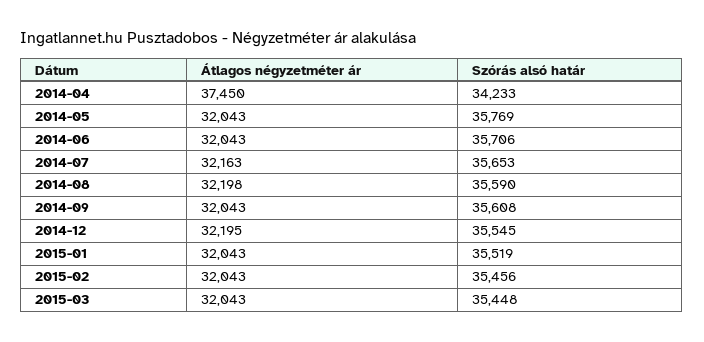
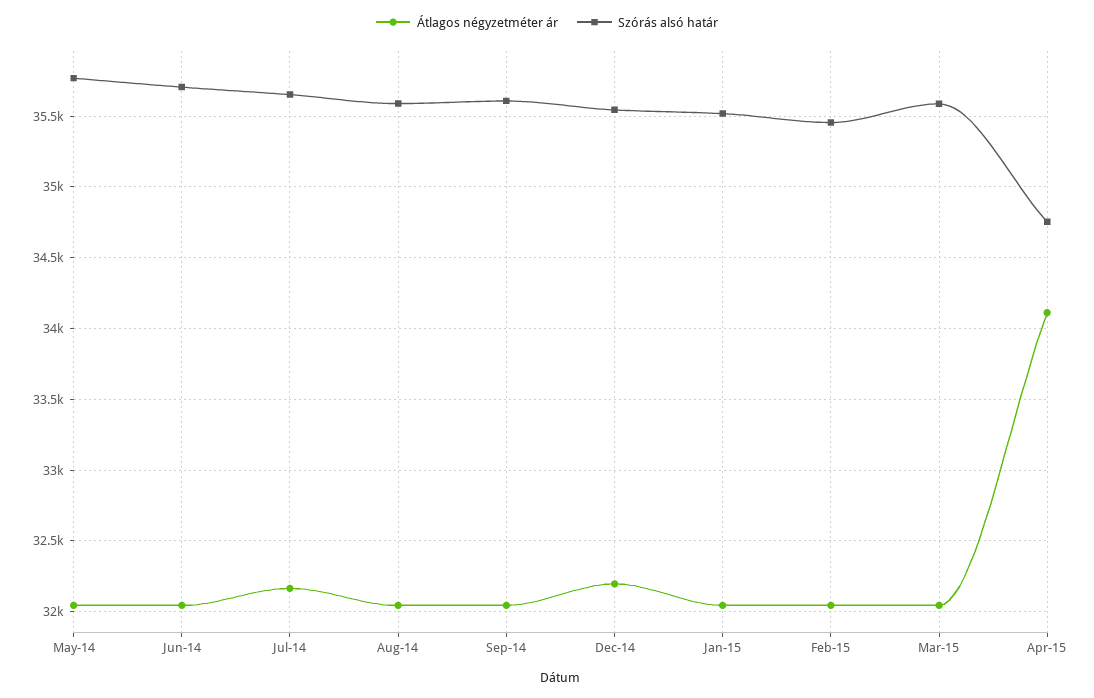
Átlagos négyzetméter ár, 2014-04: 37450 -> none
Szórás alsó határ, 2014-04: 34233 -> none
Átlagos négyzetméter ár, 2014-08: 32198 -> 32050
Szórás alsó határ, 2015-03: 35448 -> 35600
Átlagos négyzetméter ár, Apr-15: none -> 34100
Szórás alsó határ, Apr-15: none -> 34750

